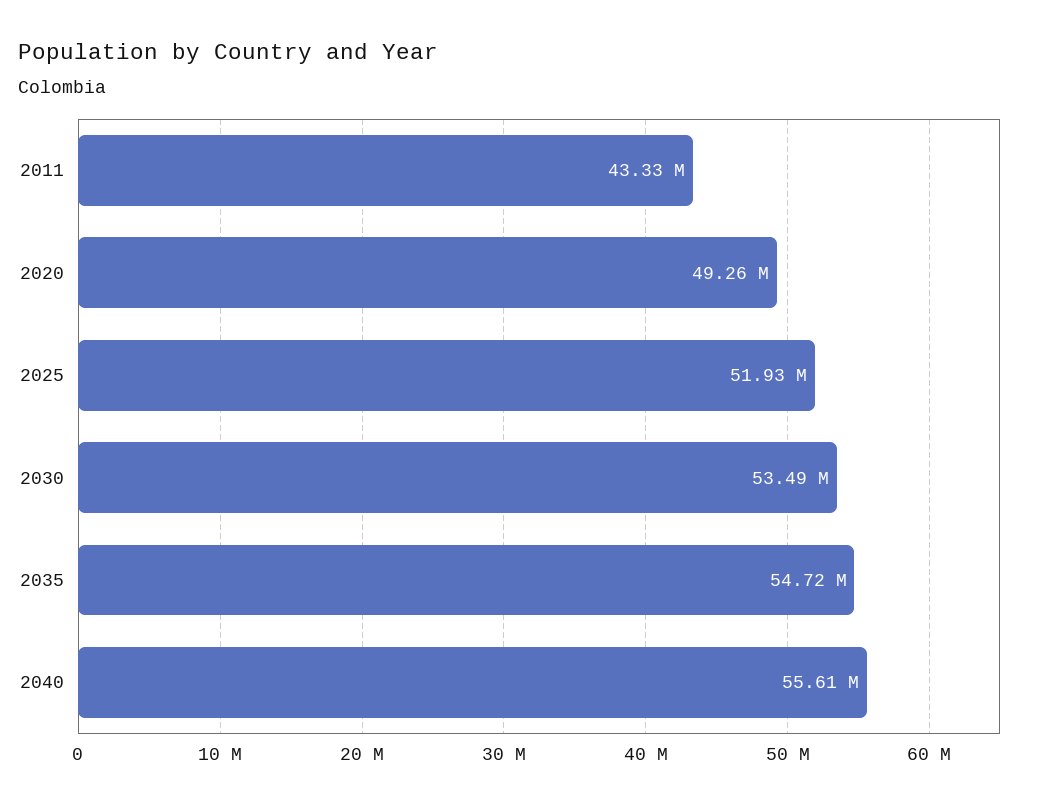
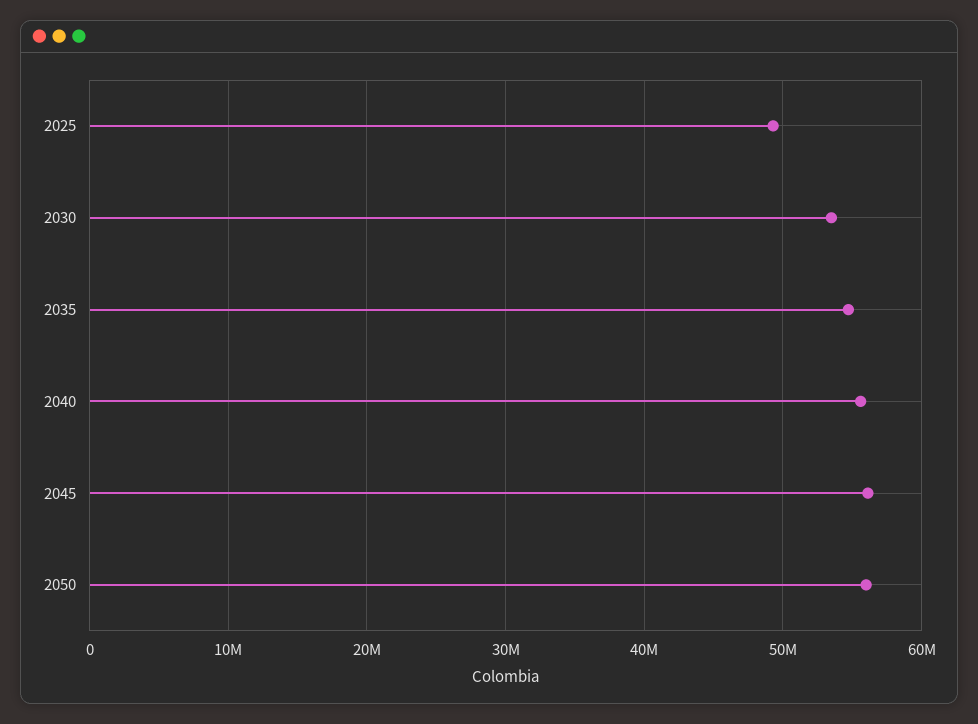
2011: 43330000 -> none
2020: 49260000 -> none
2025: 51930000 -> 49000000
2045: none -> 56000000
2050: none -> 56000000

